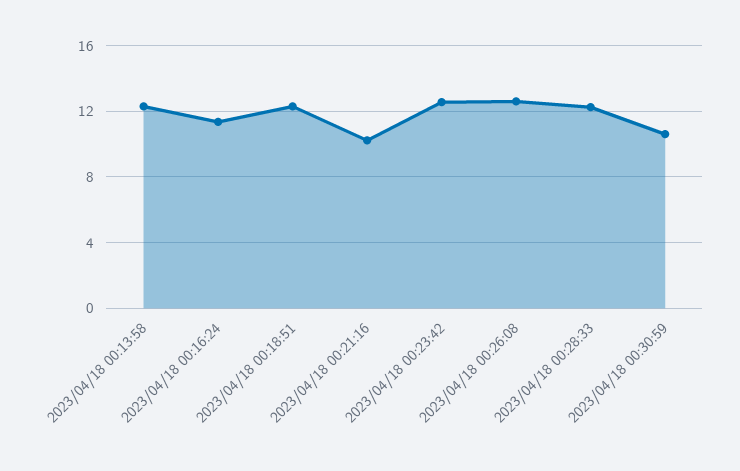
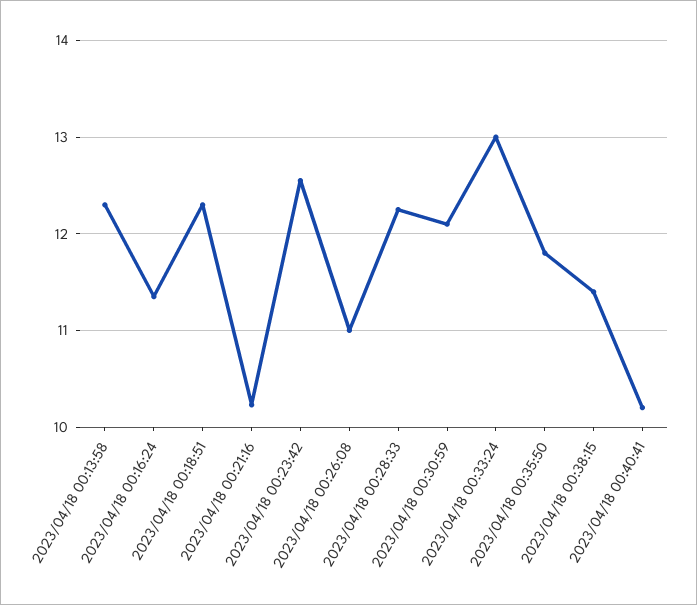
2023/04/18 00:26:08: 12.5 -> 11
2023/04/18 00:30:59: 10.5 -> 12.1
2023/04/18 00:33:24: none -> 13
2023/04/18 00:35:50: none -> 11.8
2023/04/18 00:38:15: none -> 11.4
2023/04/18 00:40:41: none -> 10.2

